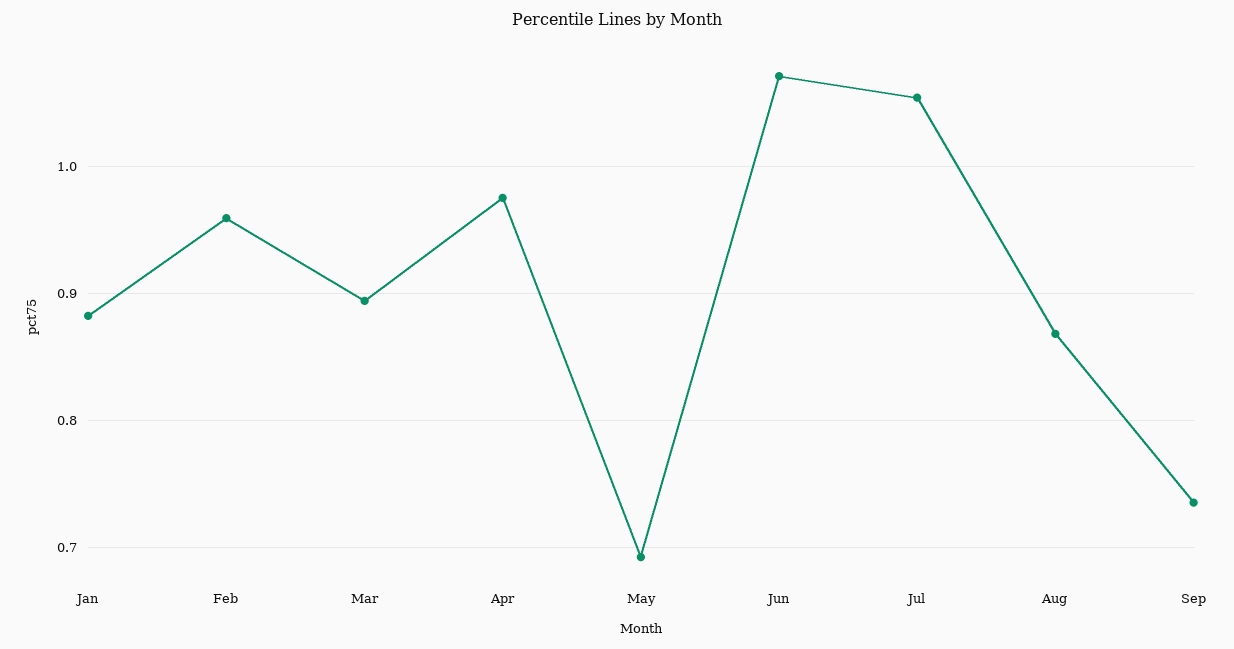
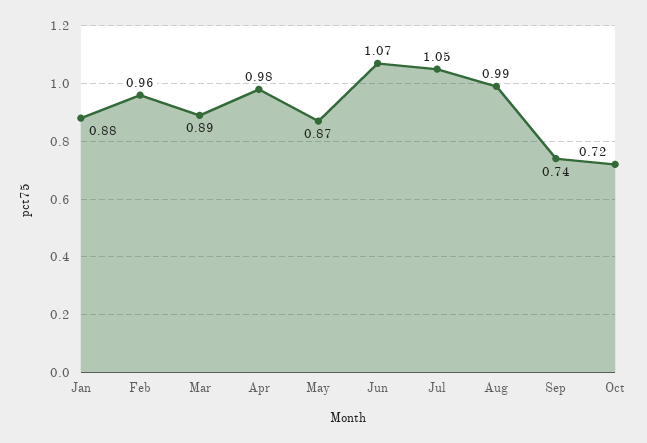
May: 0.69 -> 0.87
Aug: 0.87 -> 0.99
Oct: none -> 0.72

